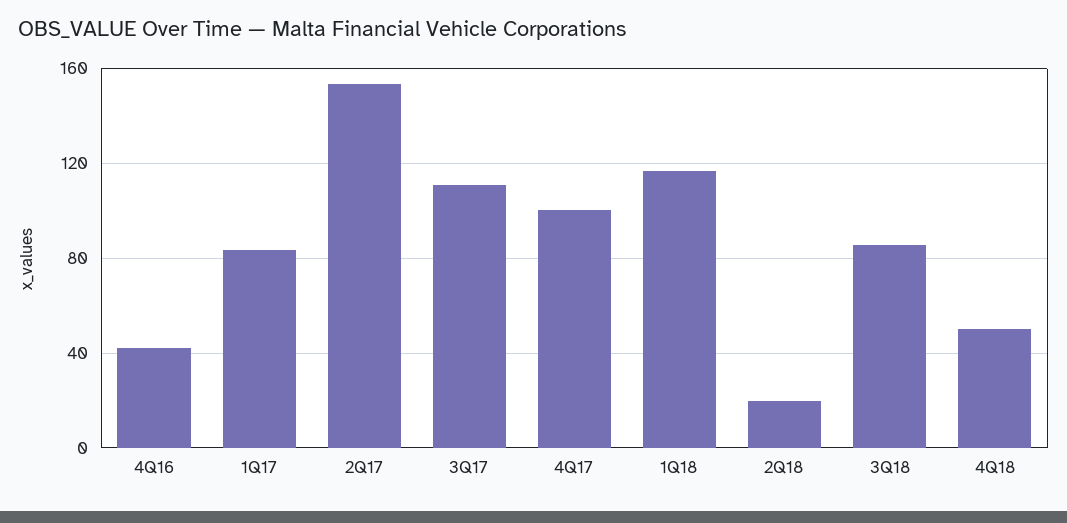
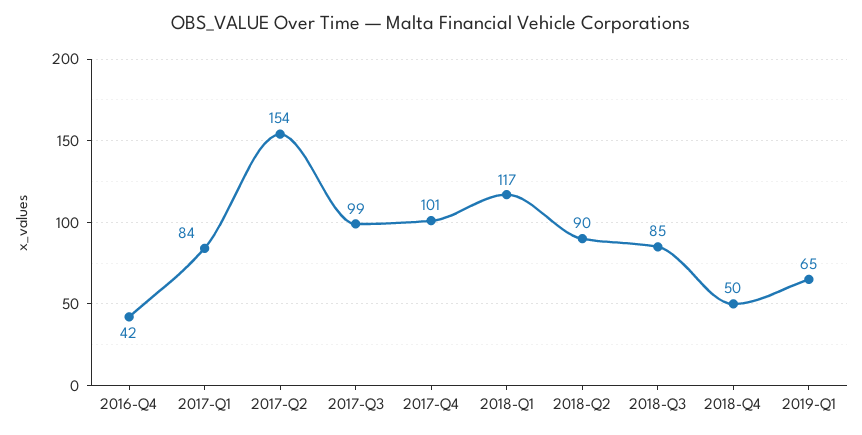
3Q17: 110 -> 99
2Q18: 20 -> 90
2019-Q1: none -> 65

